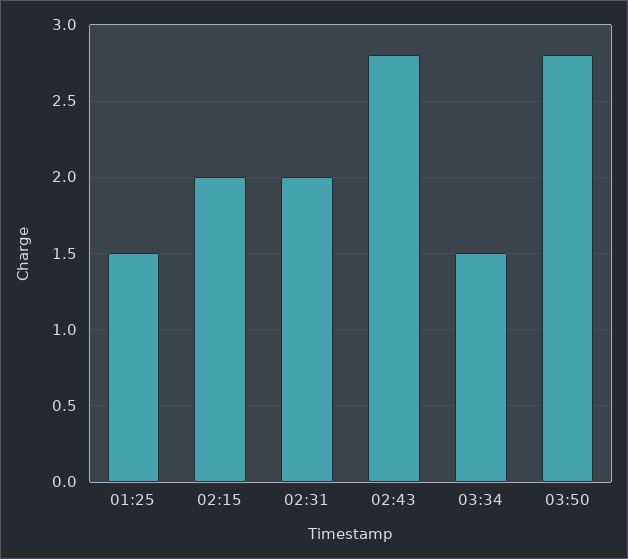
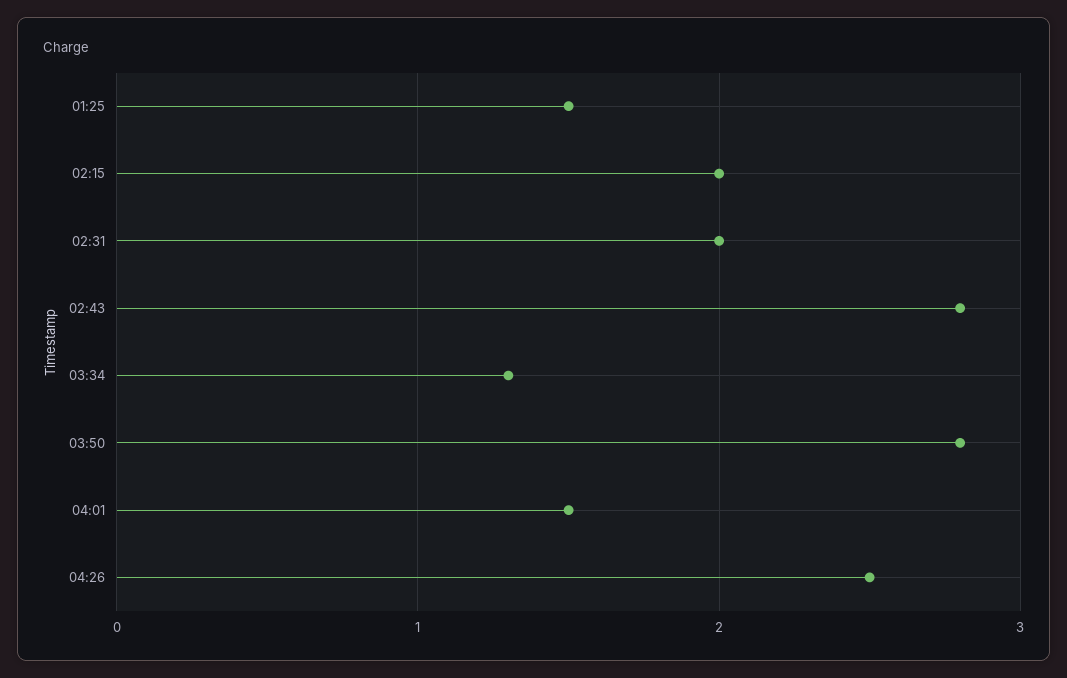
03:34: 1.5 -> 1.3
04:01: none -> 1.5
04:26: none -> 2.5

